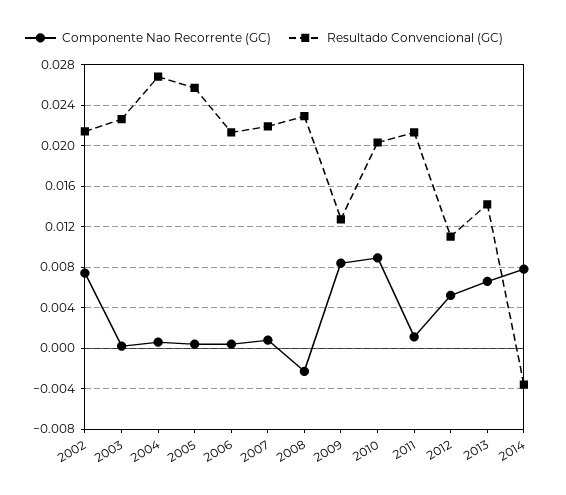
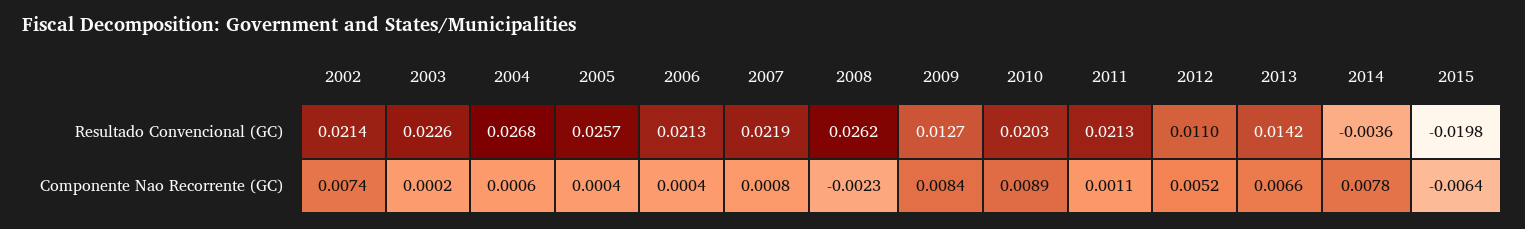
Resultado Convencional (GC), 2008: 0.023 -> 0.0262
Resultado Convencional (GC), 2015: none -> -0.0198
Componente Nao Recorrente (GC), 2015: none -> -0.0064

